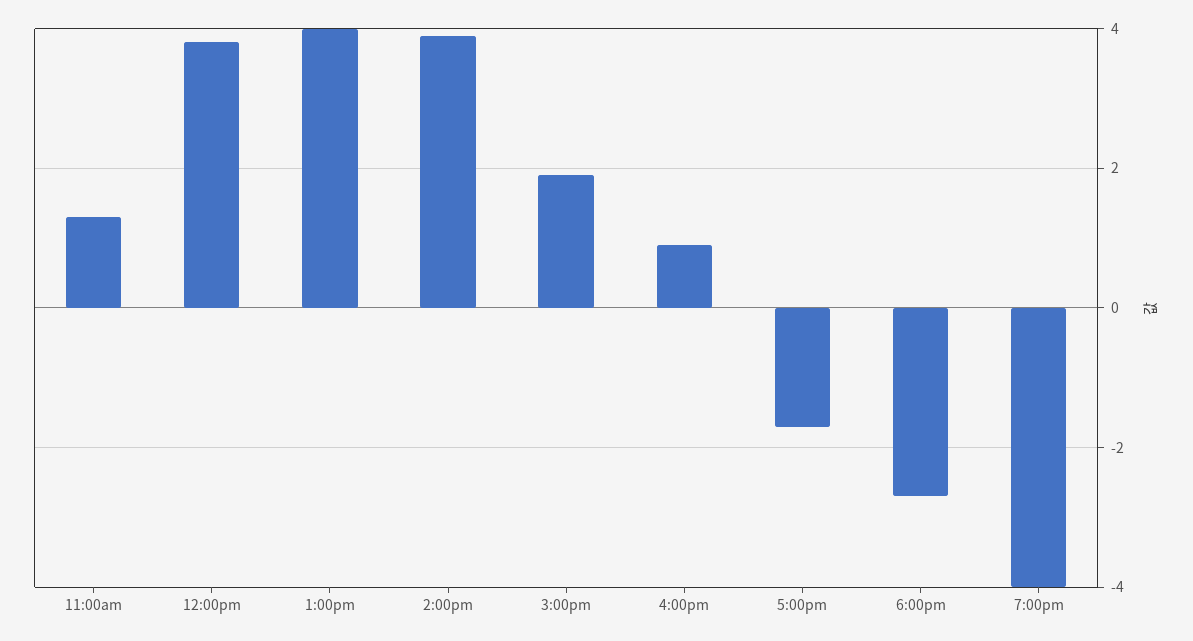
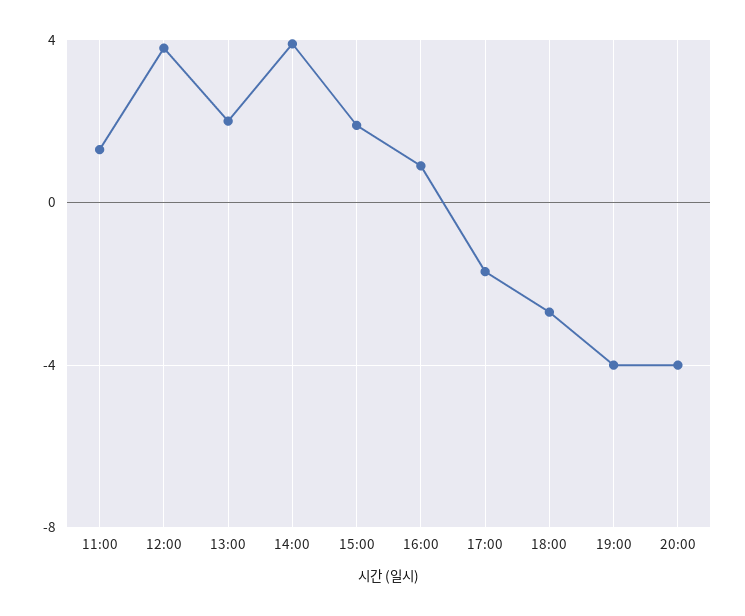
1:00pm: 4 -> 2
20:00: none -> -4

